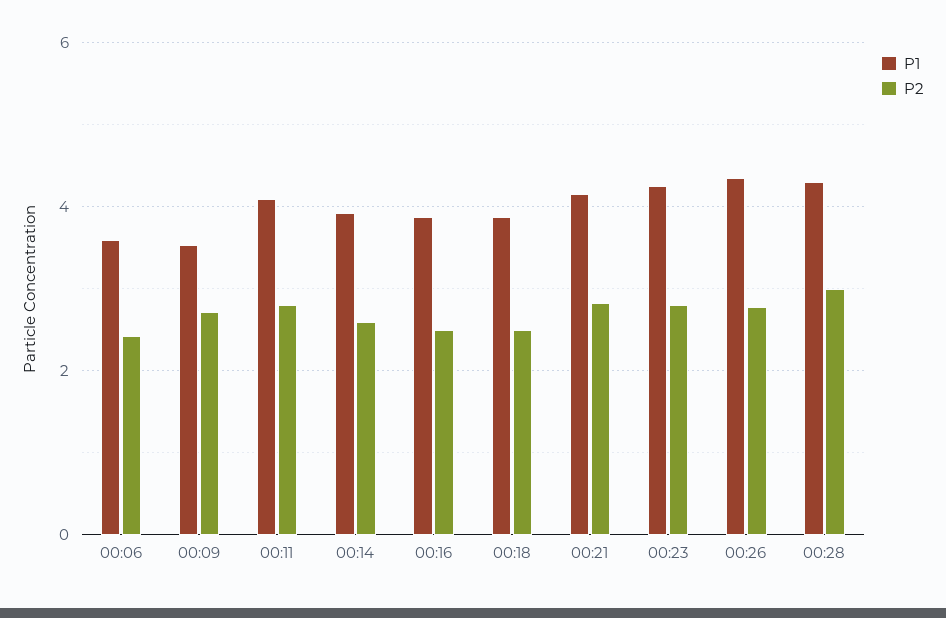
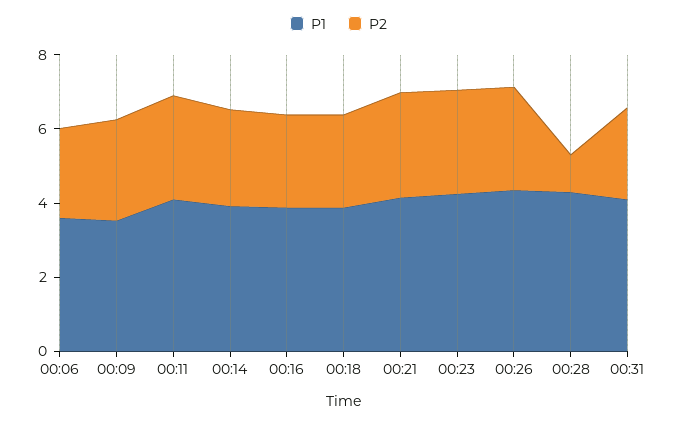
P2, 00:28: 3 -> 1
P1, 00:31: none -> 4
P2, 00:31: none -> 2.5

